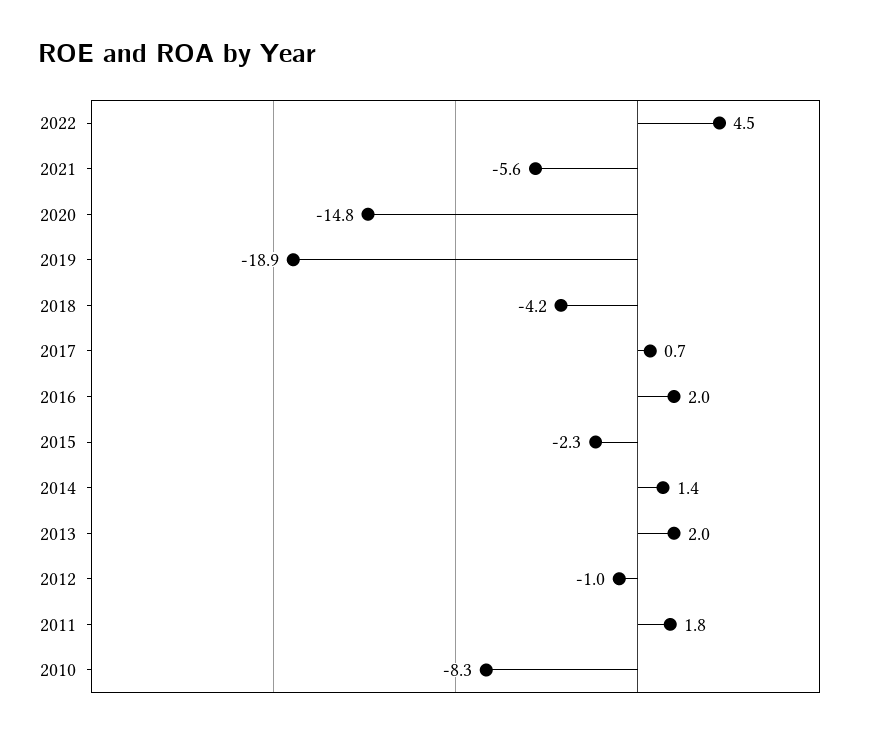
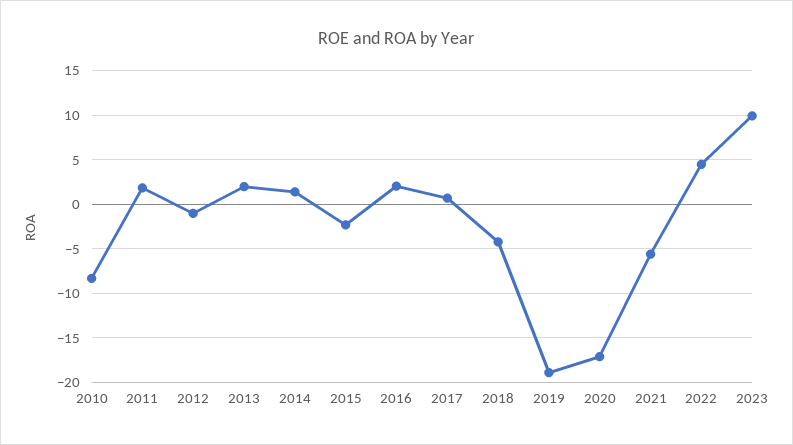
2020: -14.8 -> -17
2023: none -> 10

